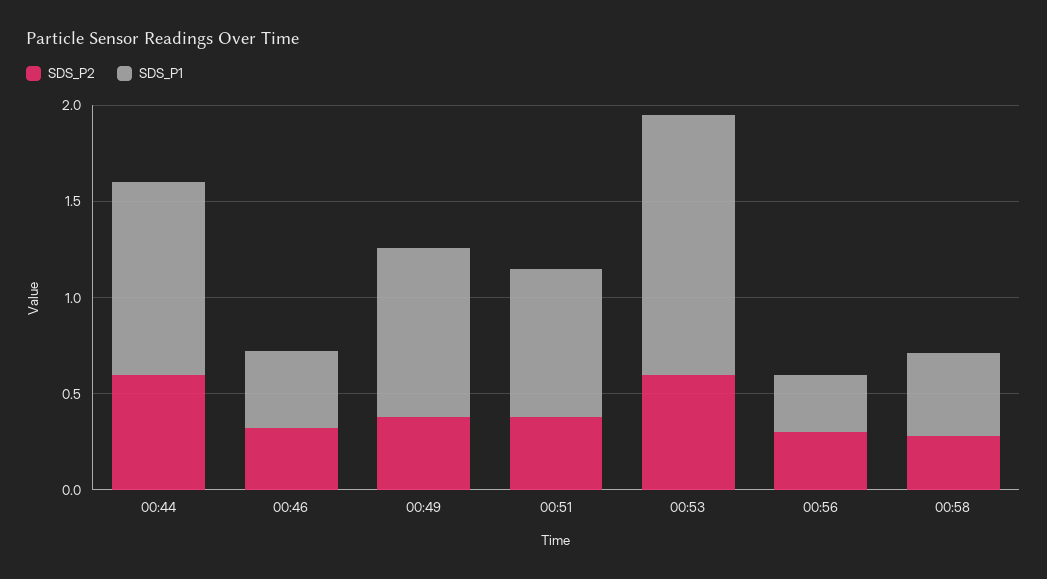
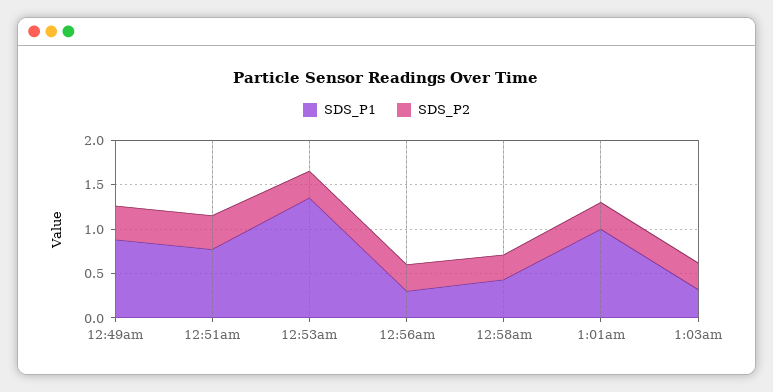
SDS_P2, 00:44: 0.6 -> none
SDS_P1, 00:44: 1 -> none
SDS_P2, 00:46: 0.3 -> none
SDS_P1, 00:46: 0.4 -> none
SDS_P2, 00:53: 0.6 -> 0.3
SDS_P1, 1:01am: none -> 1
SDS_P2, 1:01am: none -> 0.3
SDS_P1, 1:03am: none -> 0.3
SDS_P2, 1:03am: none -> 0.3

